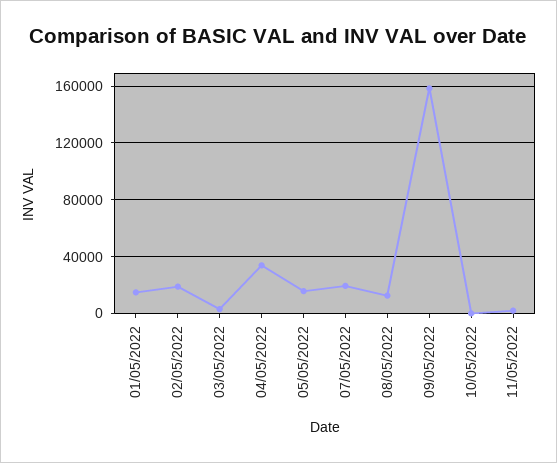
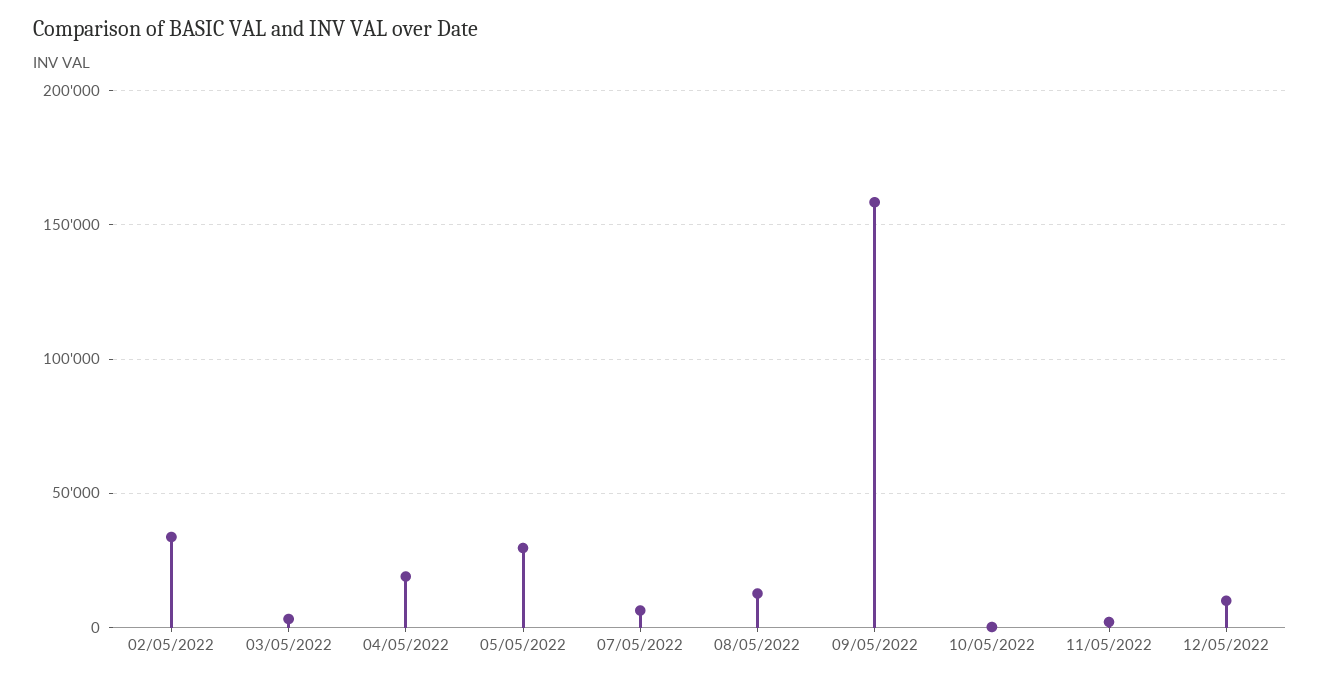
01/05/2022: 15000 -> none
02/05/2022: 20000 -> 35000
04/05/2022: 35000 -> 20000
05/05/2022: 15000 -> 30000
07/05/2022: 20000 -> 5000
12/05/2022: none -> 10000

